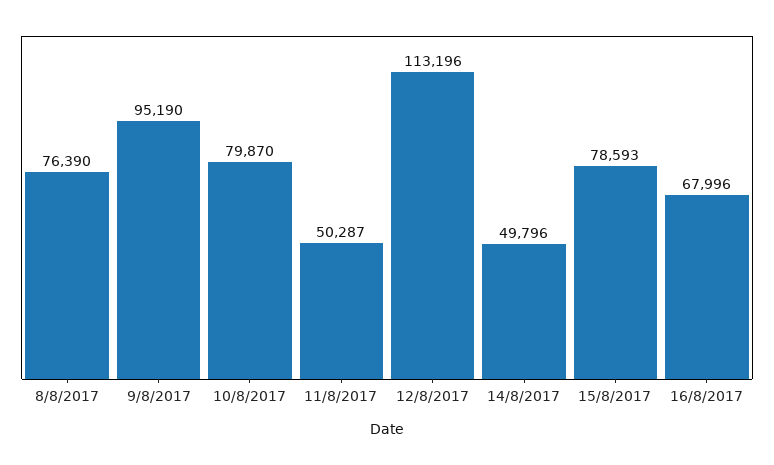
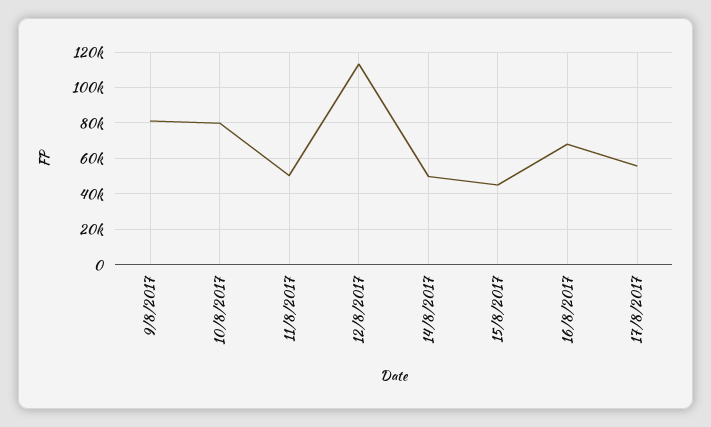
8/8/2017: 76390 -> none
9/8/2017: 95190 -> 80000
15/8/2017: 78593 -> 45000
17/8/2017: none -> 55000

